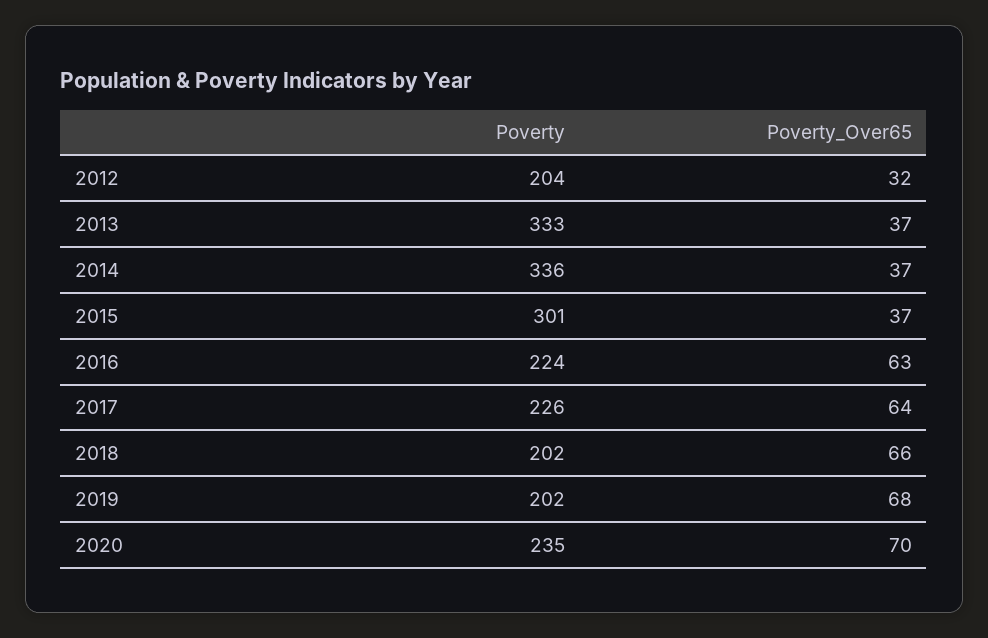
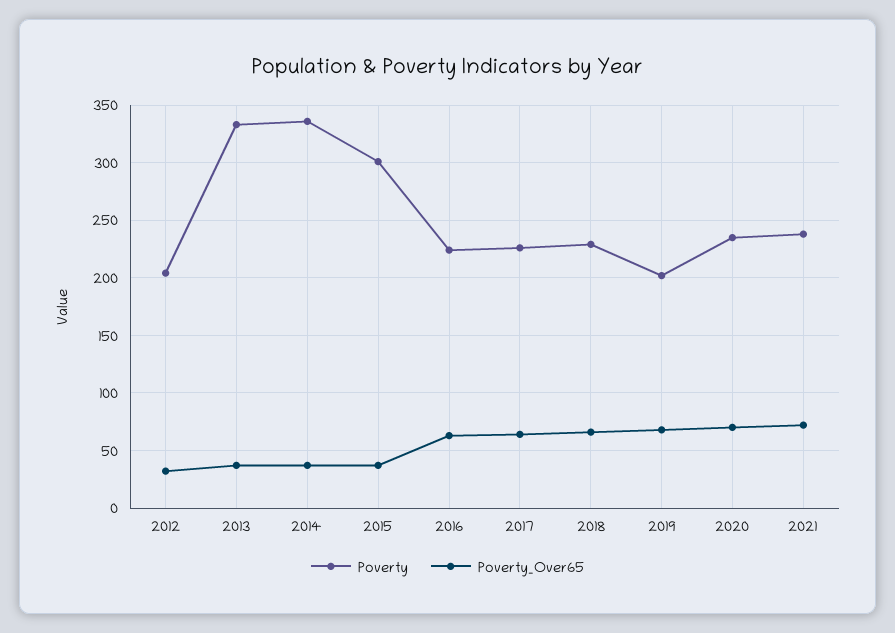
Poverty, 2018: 202 -> 230
Poverty, 2021: none -> 240
Poverty_Over65, 2021: none -> 70

